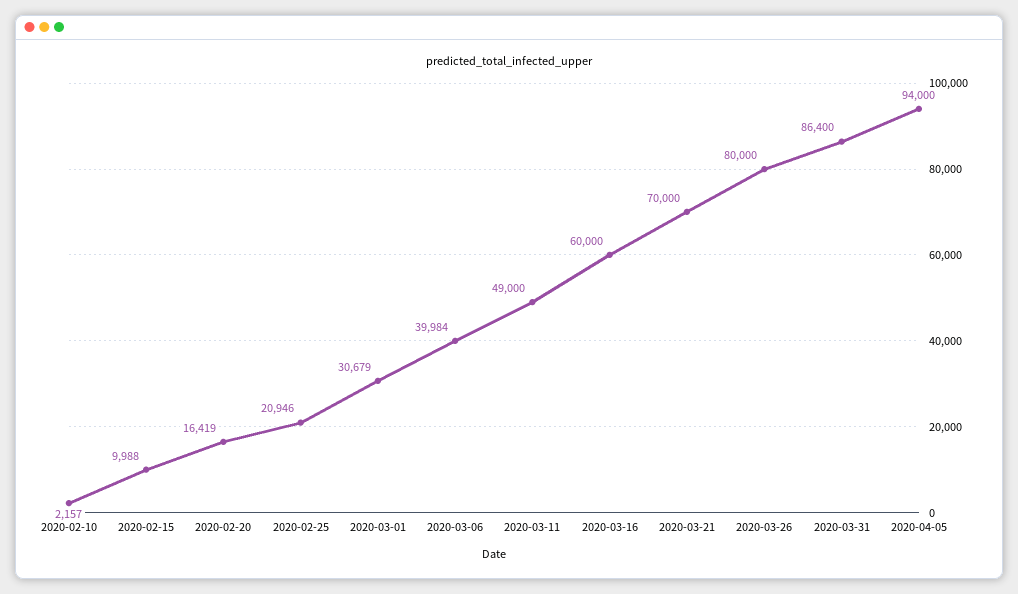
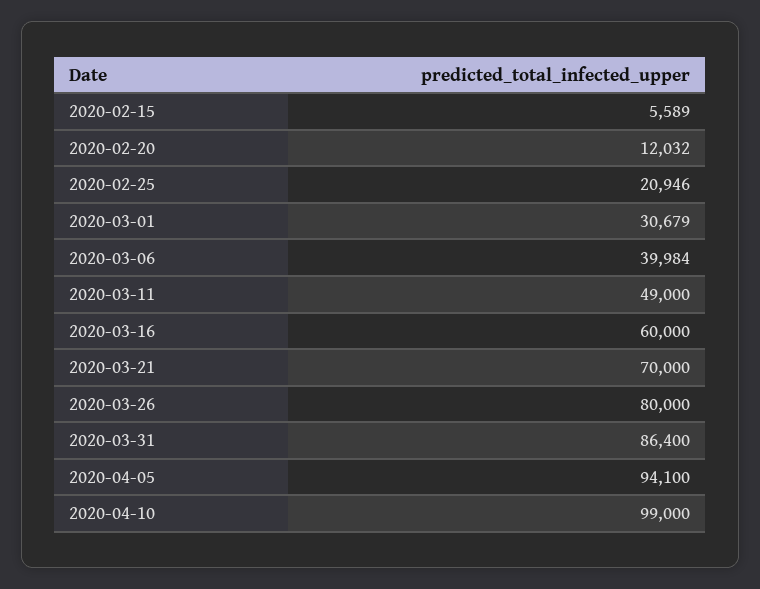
2020-02-10: 2157 -> none
2020-02-15: 9988 -> 5589
2020-02-20: 16419 -> 12032
2020-04-05: 94000 -> 94100
2020-04-10: none -> 99000

